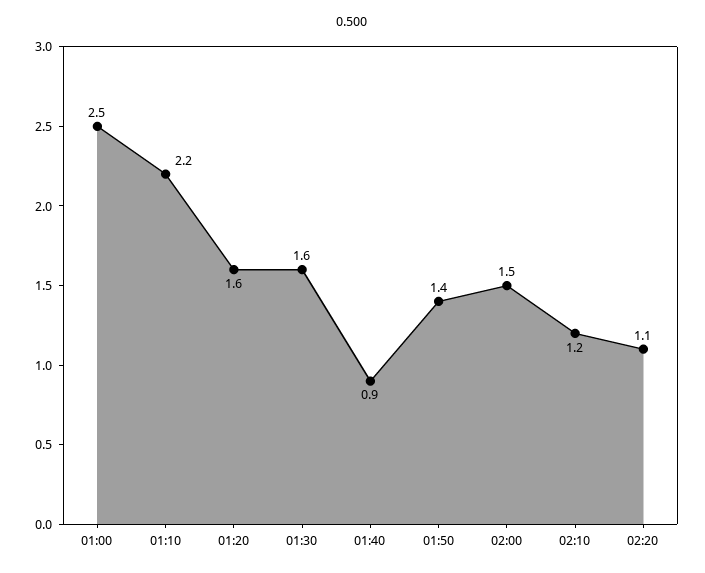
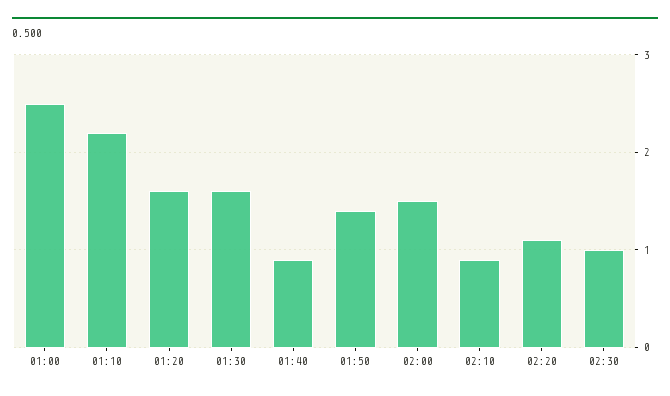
02:10: 1.2 -> 0.9
02:30: none -> 1

